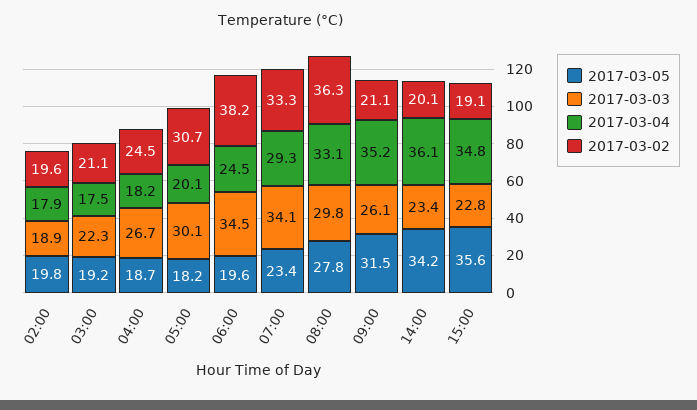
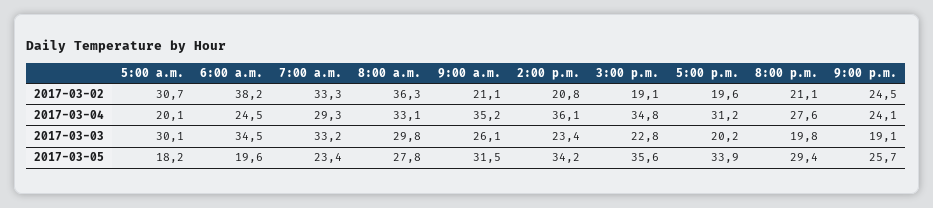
2017-03-05, 02:00: 19.8 -> none
2017-03-03, 02:00: 18.9 -> none
2017-03-04, 02:00: 17.9 -> none
2017-03-02, 02:00: 19.6 -> none
2017-03-05, 03:00: 19.2 -> none
2017-03-03, 03:00: 22.3 -> none
2017-03-04, 03:00: 17.5 -> none
2017-03-02, 03:00: 21.1 -> none
2017-03-05, 04:00: 18.7 -> none
2017-03-03, 04:00: 26.7 -> none
2017-03-04, 04:00: 18.2 -> none
2017-03-02, 04:00: 24.5 -> none
2017-03-03, 07:00: 34.1 -> 33.2
2017-03-02, 14:00: 20.1 -> 20.8
2017-03-02, 5:00 p.m.: none -> 19.6
2017-03-02, 8:00 p.m.: none -> 21.1
2017-03-02, 9:00 p.m.: none -> 24.5
2017-03-04, 5:00 p.m.: none -> 31.2
2017-03-04, 8:00 p.m.: none -> 27.6
2017-03-04, 9:00 p.m.: none -> 24.1
2017-03-03, 5:00 p.m.: none -> 20.2
2017-03-03, 8:00 p.m.: none -> 19.8
2017-03-03, 9:00 p.m.: none -> 19.1
2017-03-05, 5:00 p.m.: none -> 33.9
2017-03-05, 8:00 p.m.: none -> 29.4
2017-03-05, 9:00 p.m.: none -> 25.7

